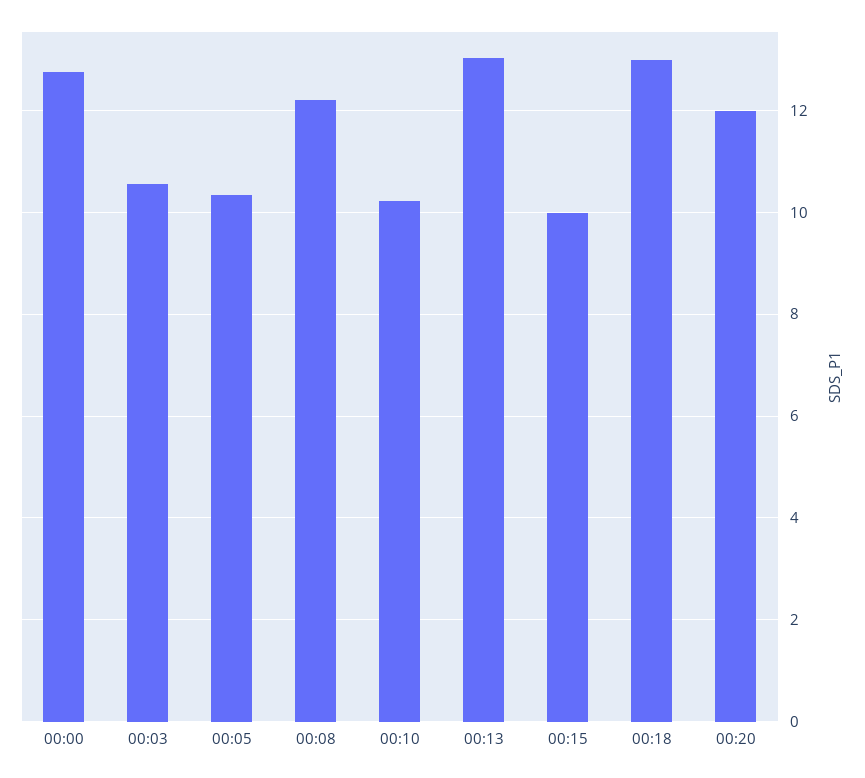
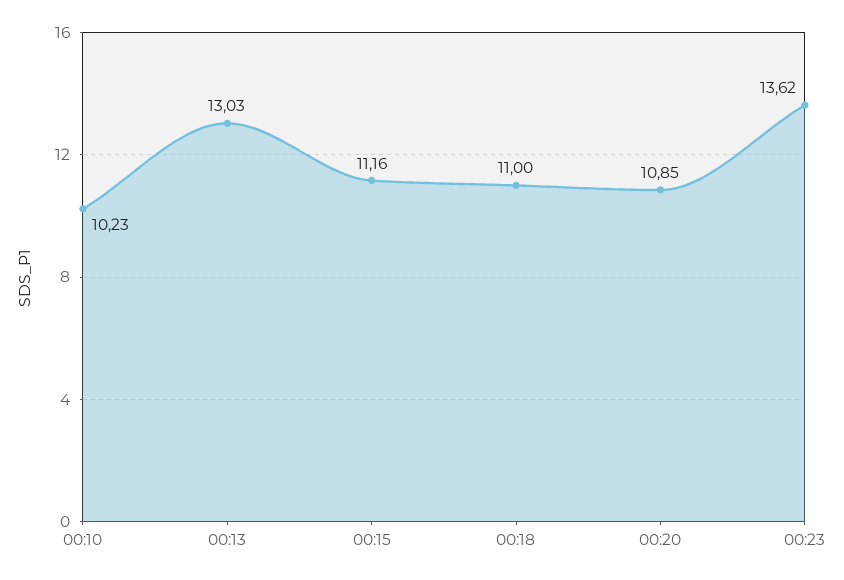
00:00: 12.8 -> none
00:03: 10.6 -> none
00:05: 10.4 -> none
00:08: 12.2 -> none
00:15: 10 -> 11.16
00:18: 13 -> 11
00:20: 12 -> 10.85
00:23: none -> 13.62

